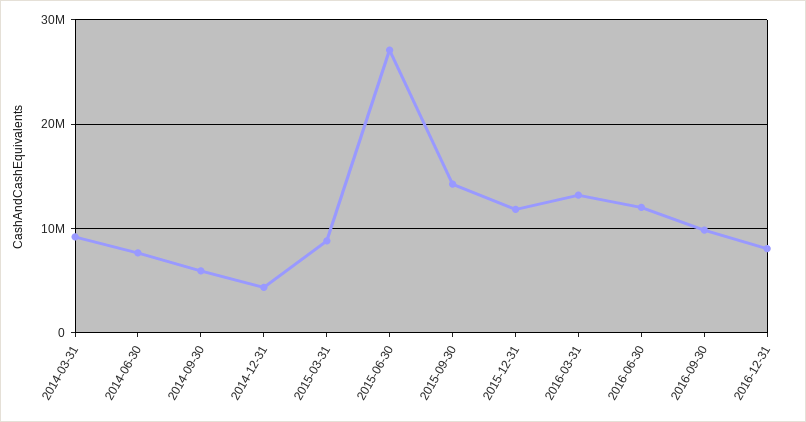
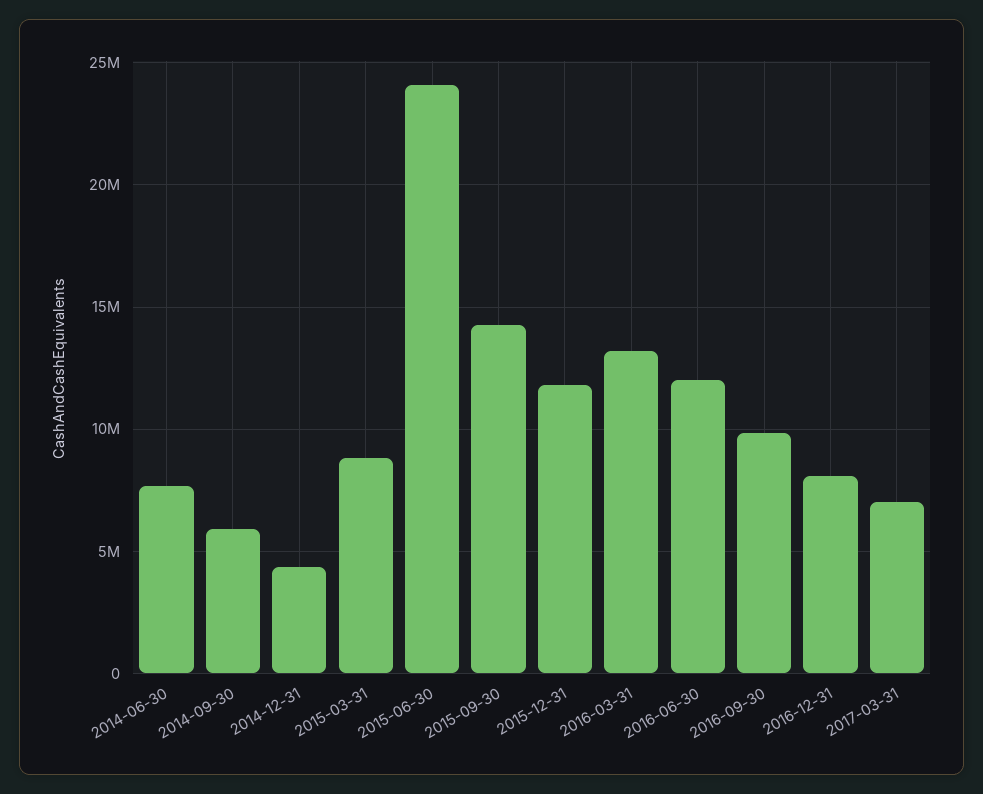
2014-03-31: 9000000 -> none
2015-06-30: 27000000 -> 24000000
2017-03-31: none -> 7000000

